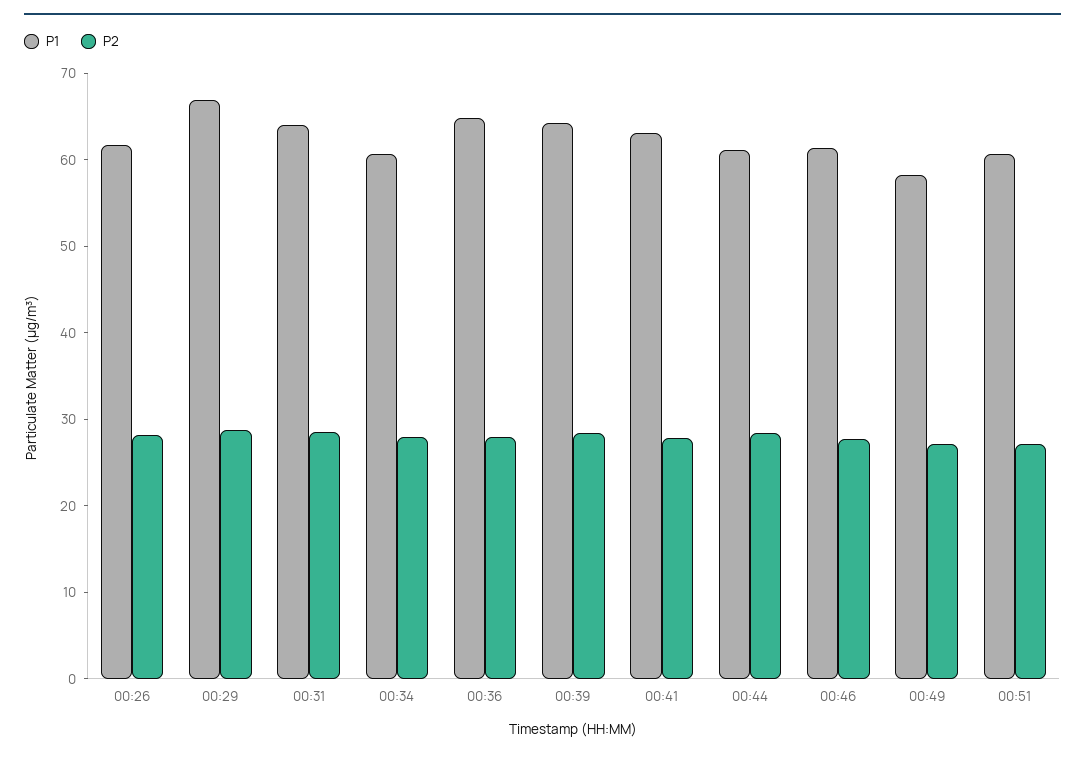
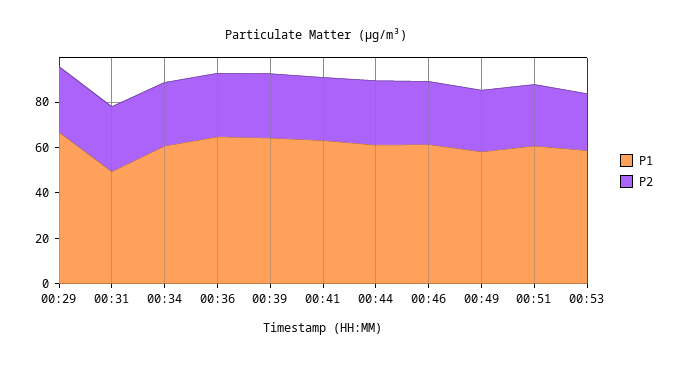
P1, 00:26: 62 -> none
P2, 00:26: 28 -> none
P1, 00:31: 64 -> 50
P1, 00:53: none -> 60
P2, 00:53: none -> 25

